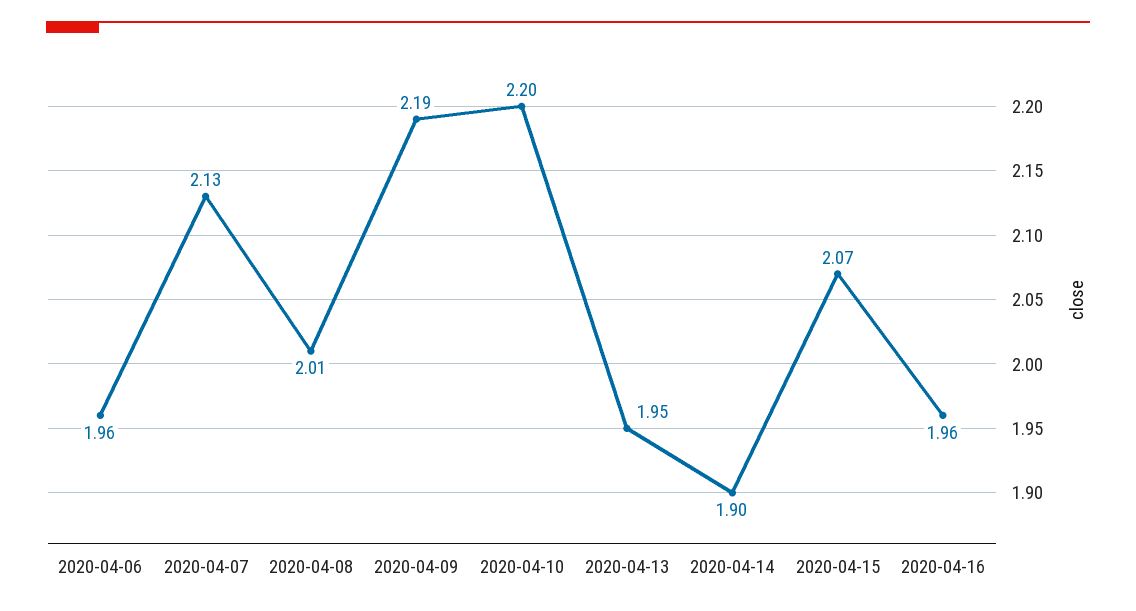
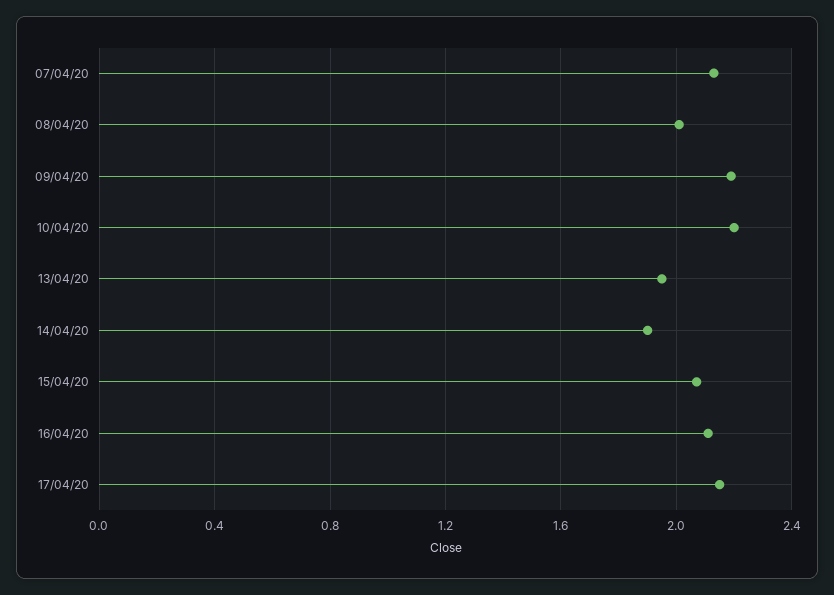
2020-04-06: 1.96 -> none
2020-04-16: 1.96 -> 2.1
17/04/20: none -> 2.15

